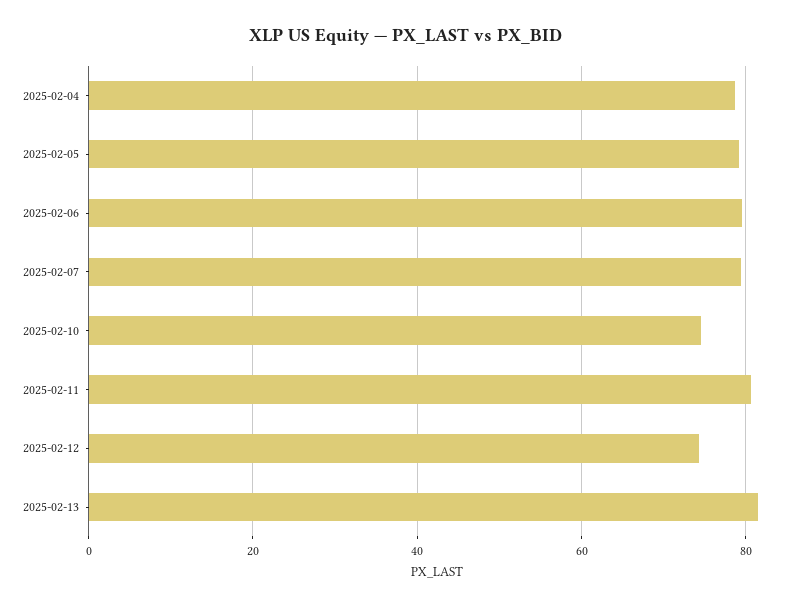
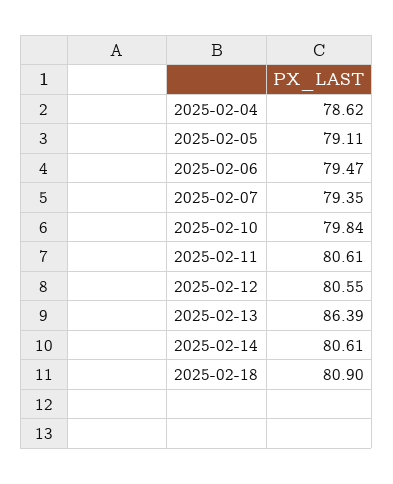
2025-02-10: 74 -> 79.84
2025-02-12: 74 -> 80.55
2025-02-13: 82 -> 86.39
2025-02-14: none -> 80.61
2025-02-18: none -> 80.9

